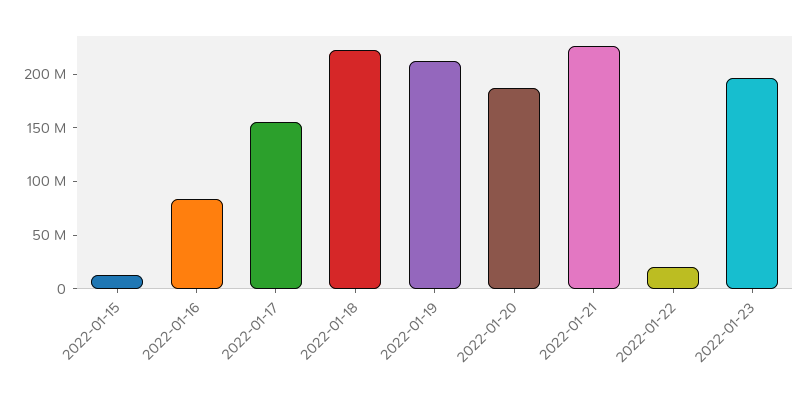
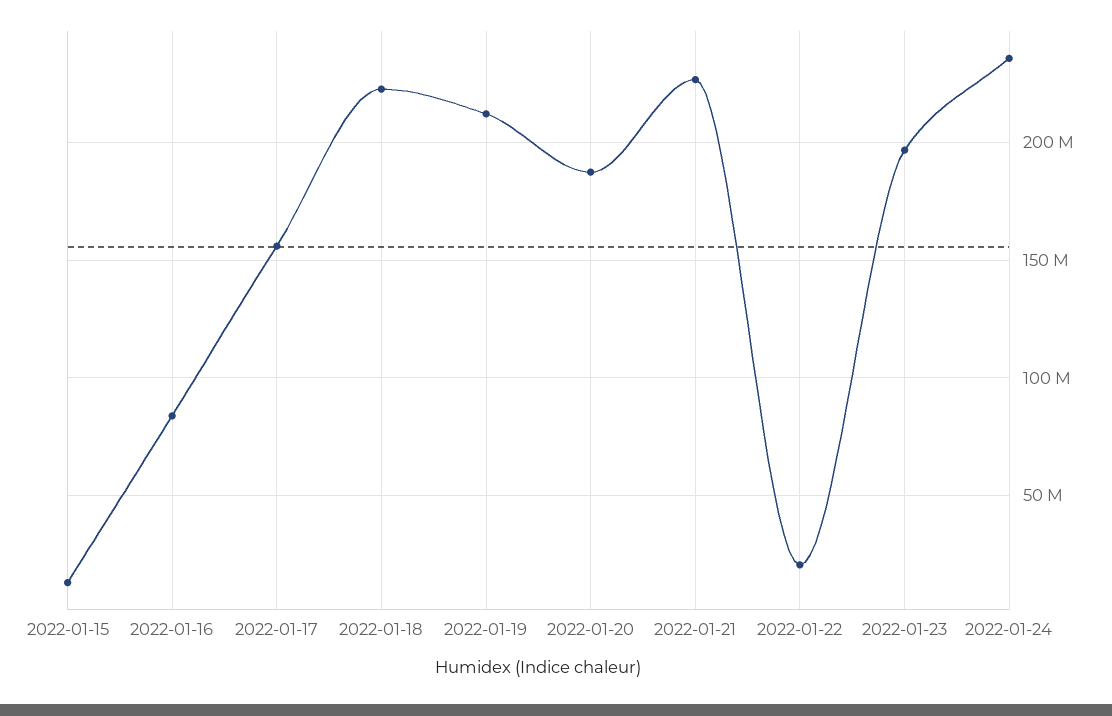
2022-01-24: none -> 235000000

